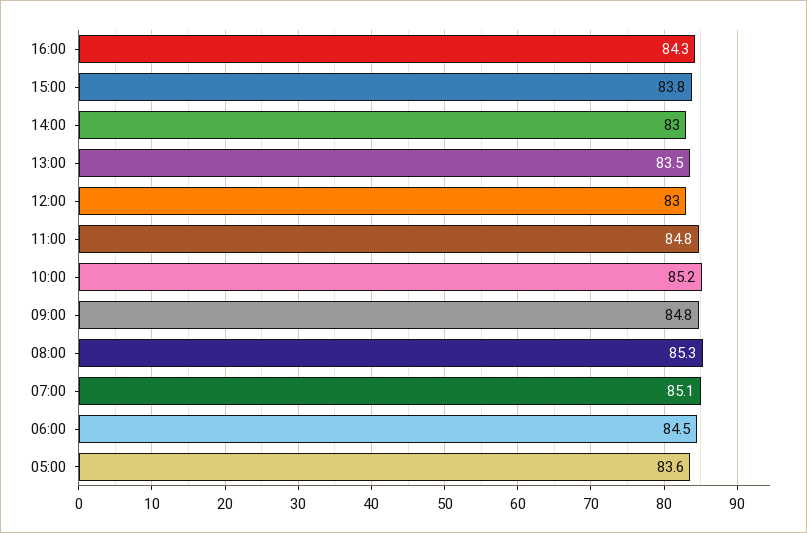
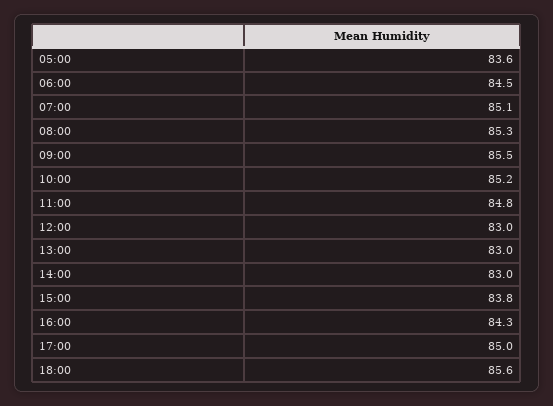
13:00: 83.5 -> 83
09:00: 84.8 -> 85.5
17:00: none -> 85
18:00: none -> 85.6

